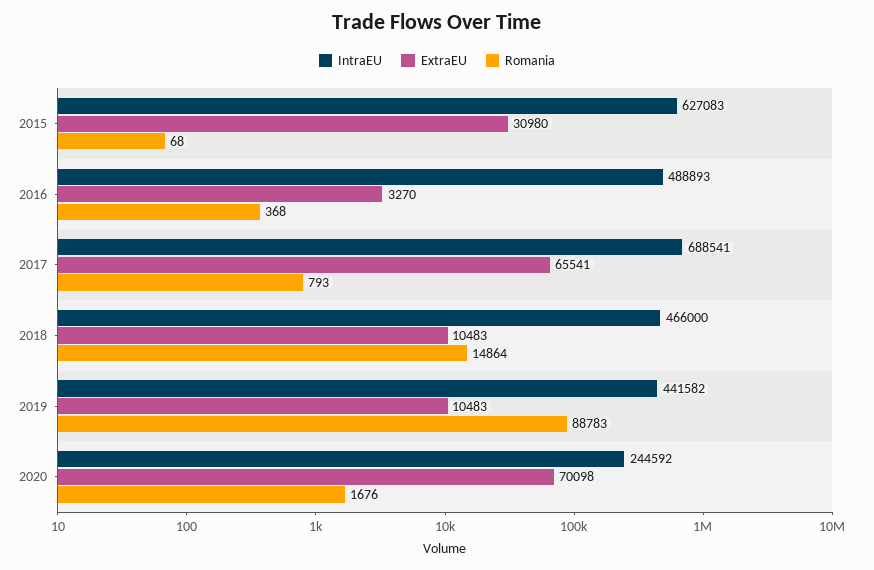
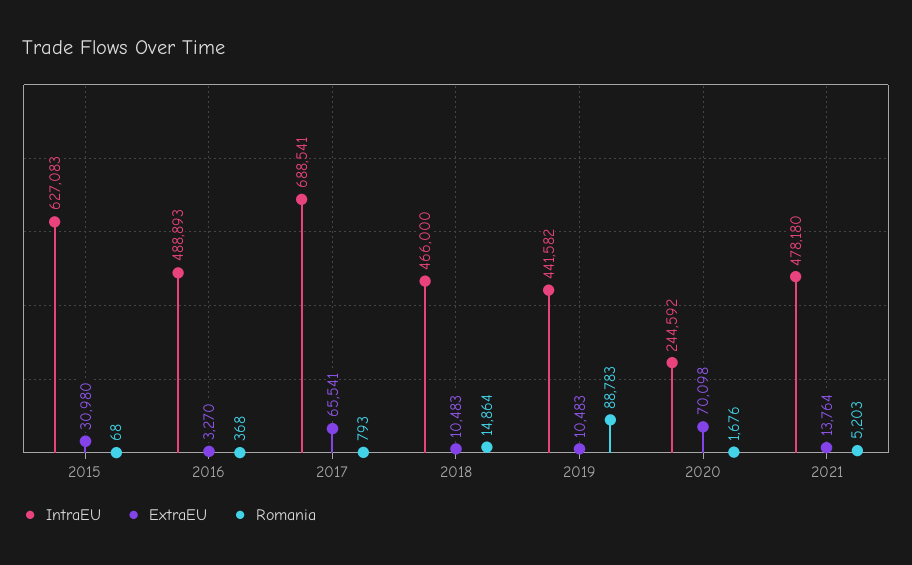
IntraEU, 2021: none -> 478180
ExtraEU, 2021: none -> 13764
Romania, 2021: none -> 5203

